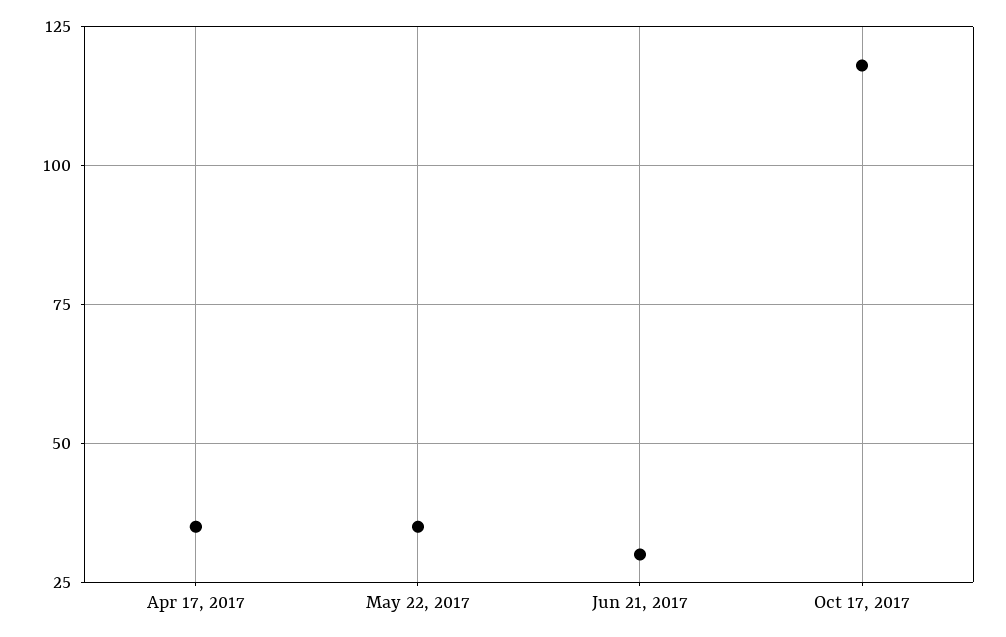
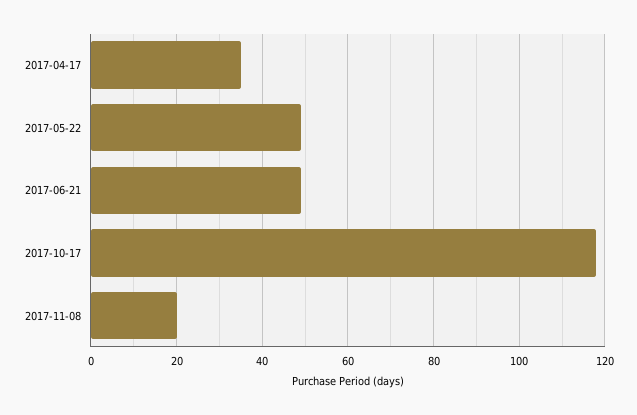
May 22, 2017: 35 -> 50
Jun 21, 2017: 30 -> 50
2017-11-08: none -> 20

